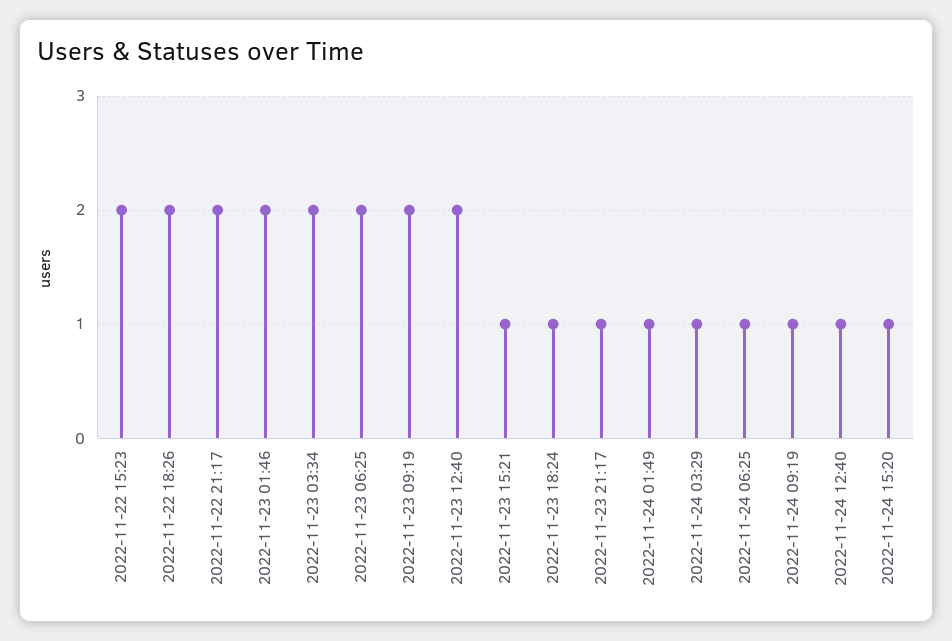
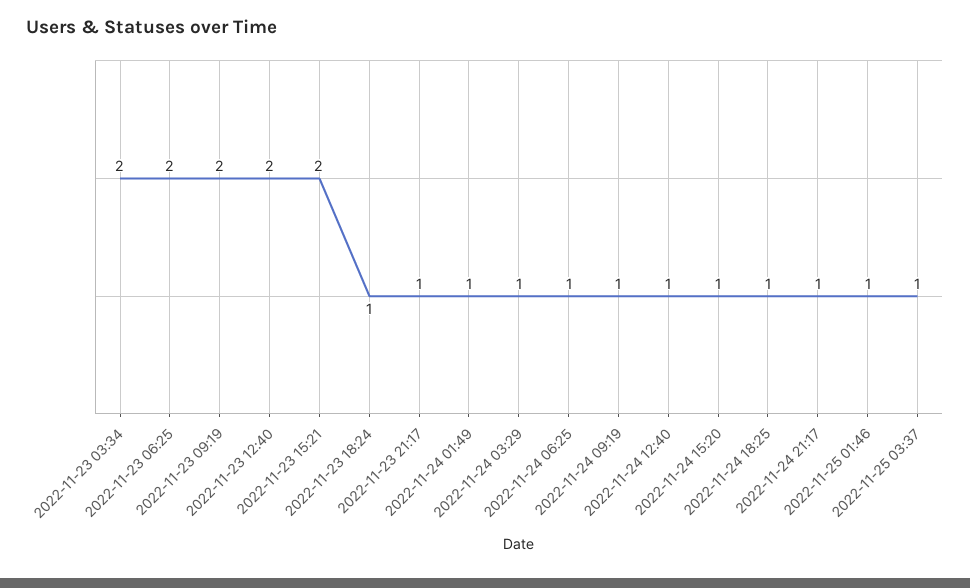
2022-11-22 15:23: 2 -> none
2022-11-22 18:26: 2 -> none
2022-11-22 21:17: 2 -> none
2022-11-23 01:46: 2 -> none
2022-11-23 15:21: 1 -> 2
2022-11-24 18:25: none -> 1
2022-11-24 21:17: none -> 1
2022-11-25 01:46: none -> 1
2022-11-25 03:37: none -> 1

